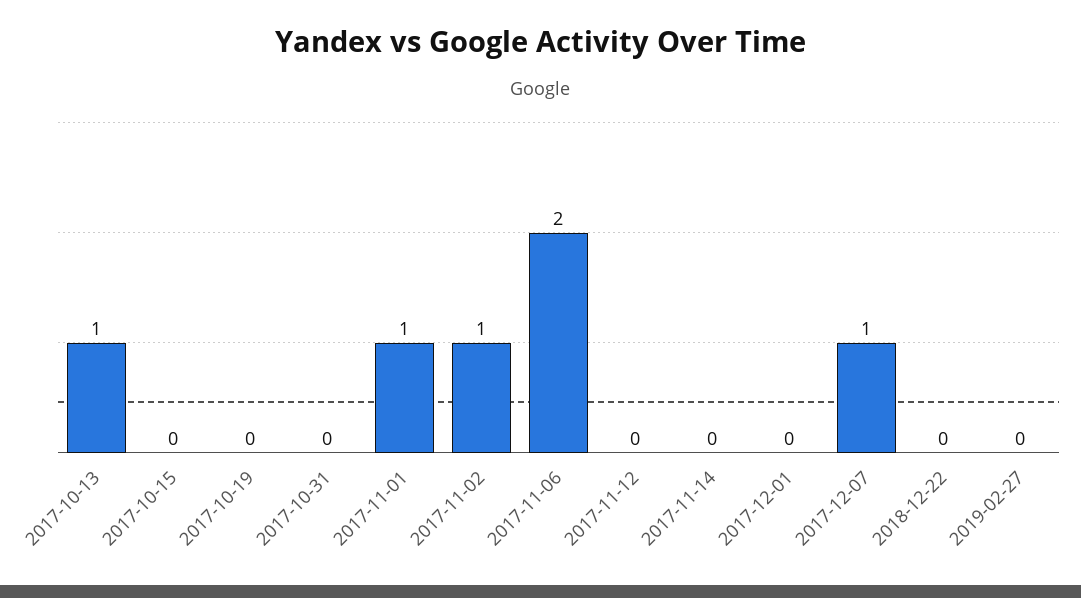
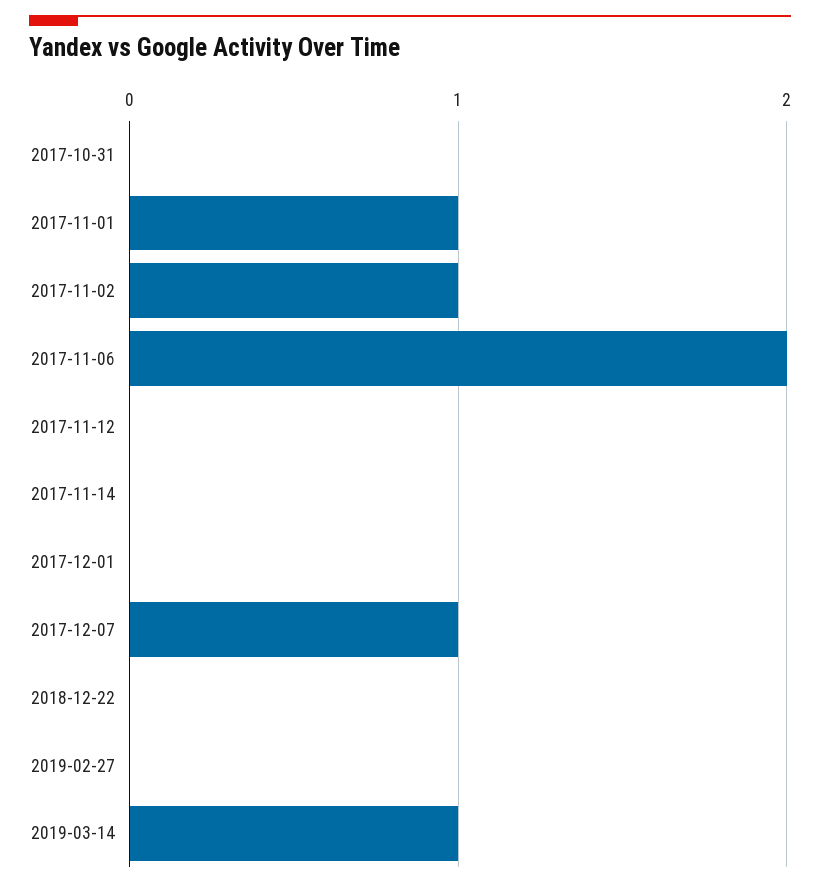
2017-10-13: 1 -> none
2017-10-15: 0 -> none
2017-10-19: 0 -> none
2019-03-14: none -> 1

